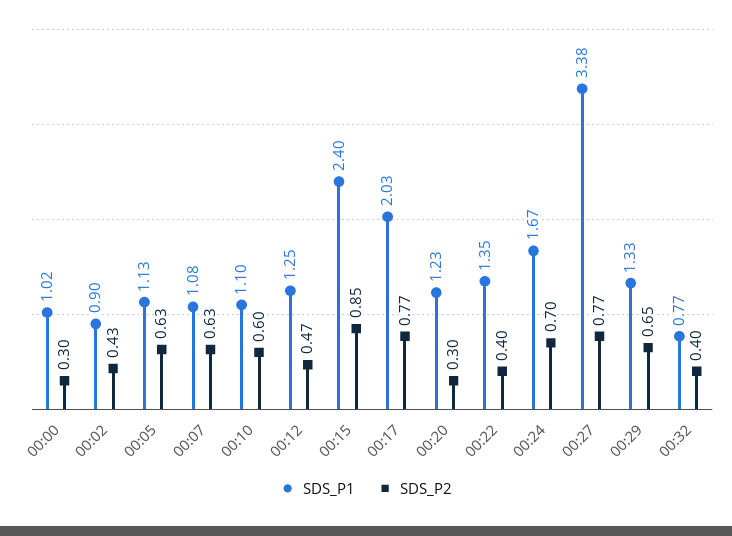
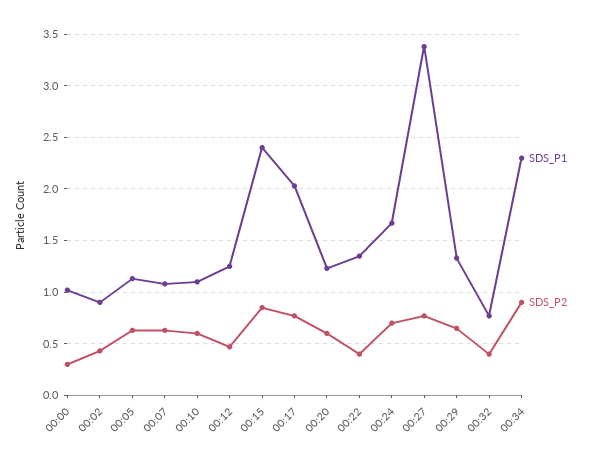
SDS_P2, 00:20: 0.3 -> 0.6
SDS_P1, 00:34: none -> 2.3
SDS_P2, 00:34: none -> 0.9

